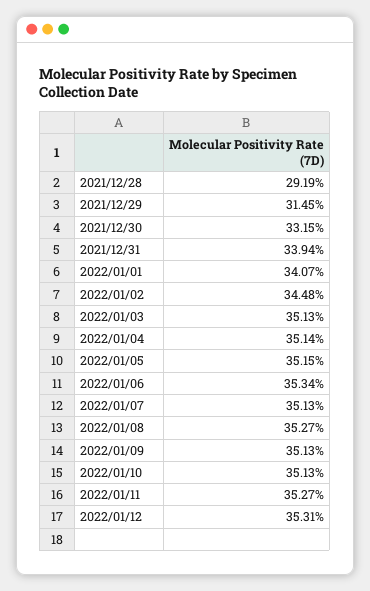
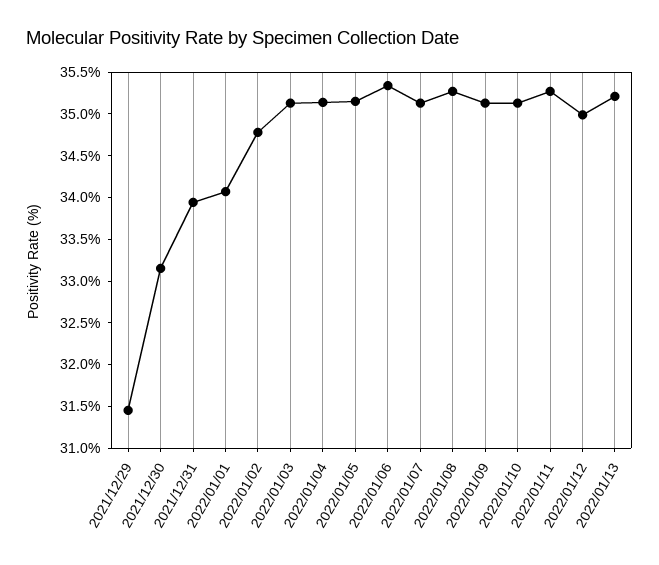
2021/12/28: 29.19 -> none
2022/01/02: 34.48 -> 34.8
2022/01/12: 35.31 -> 35
2022/01/13: none -> 35.2

